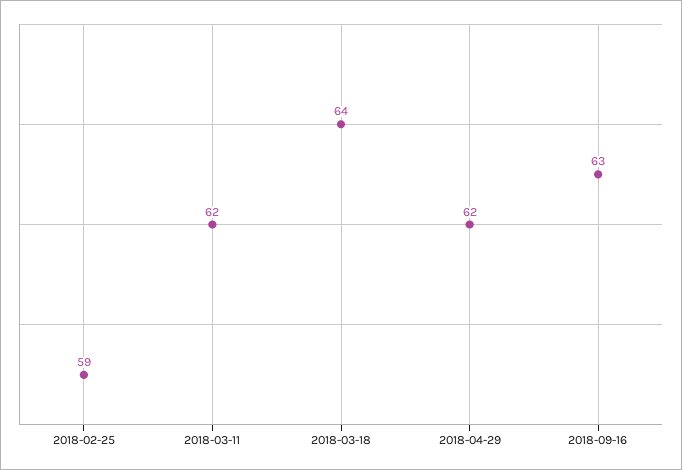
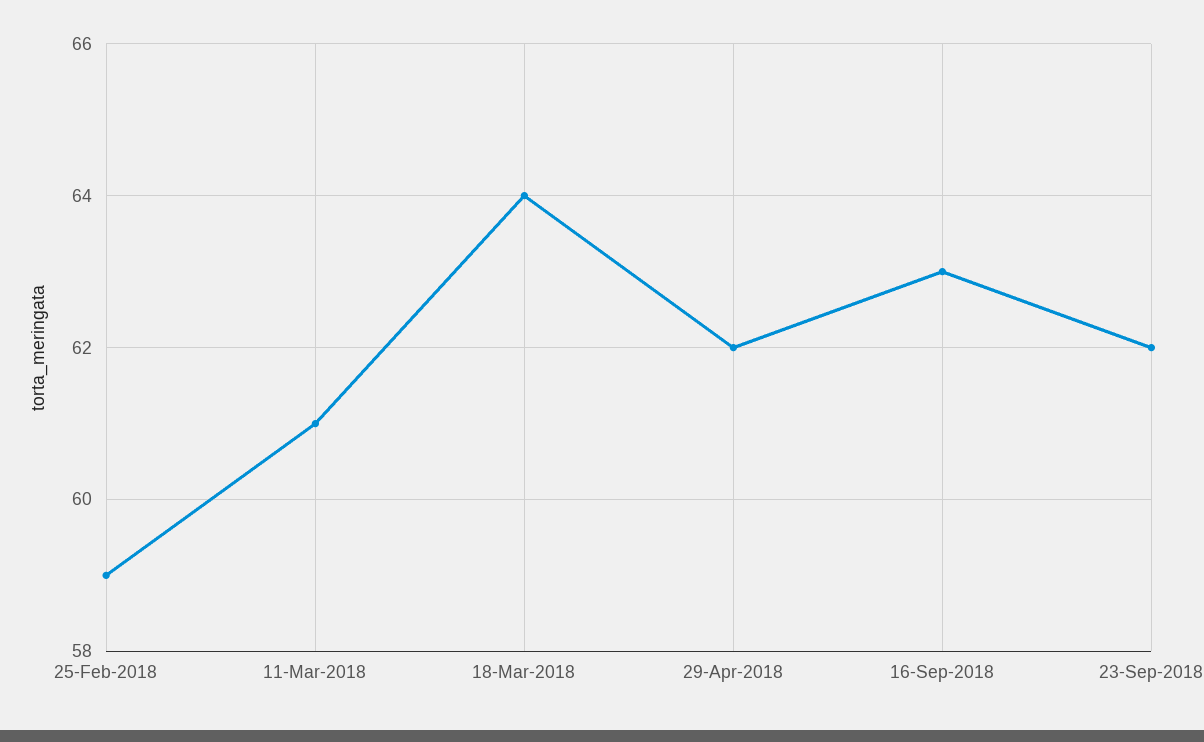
2018-03-11: 62 -> 61
23-Sep-2018: none -> 62

